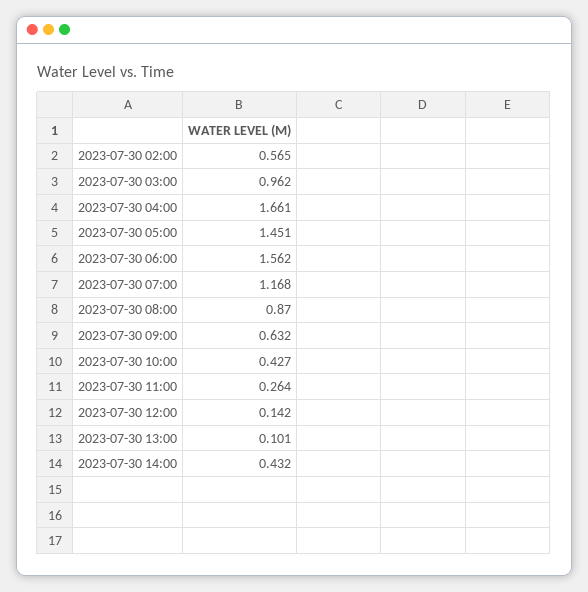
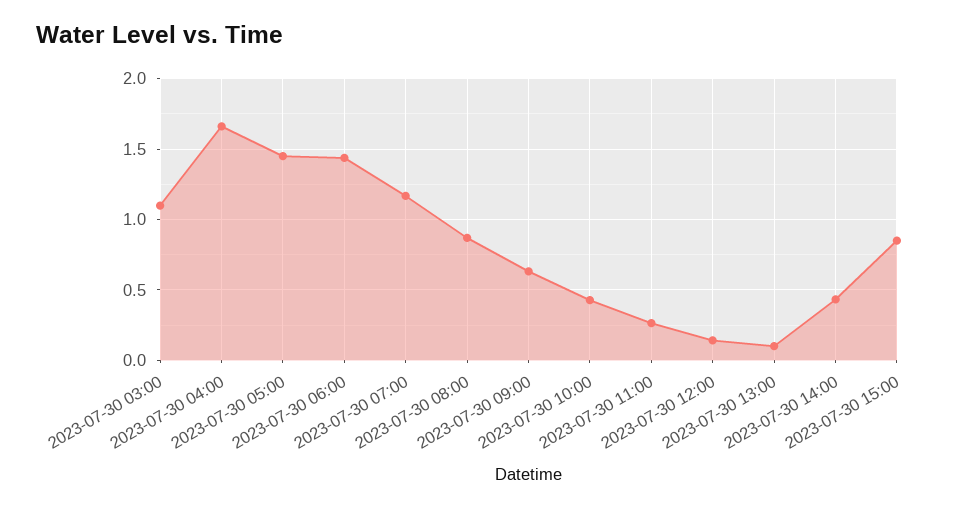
2023-07-30 02:00: 0.565 -> none
2023-07-30 03:00: 0.962 -> 1.1
2023-07-30 06:00: 1.562 -> 1.45
2023-07-30 15:00: none -> 0.85

